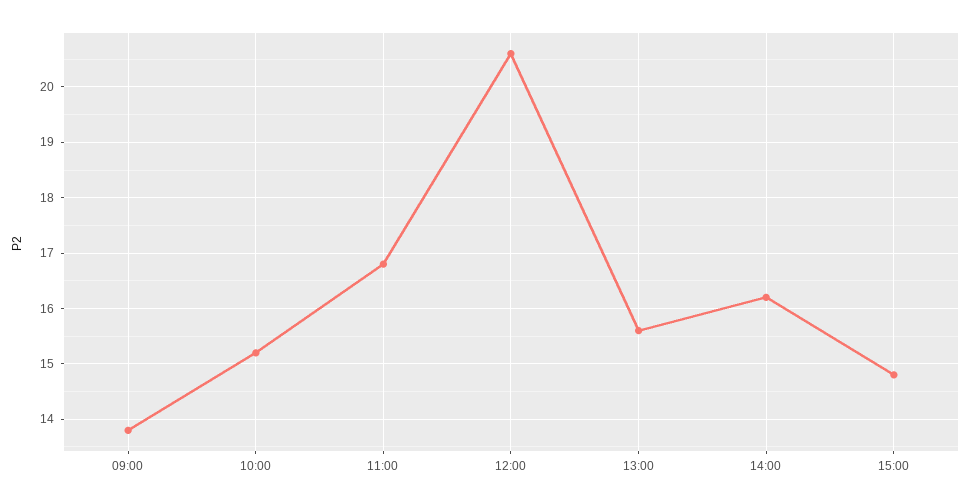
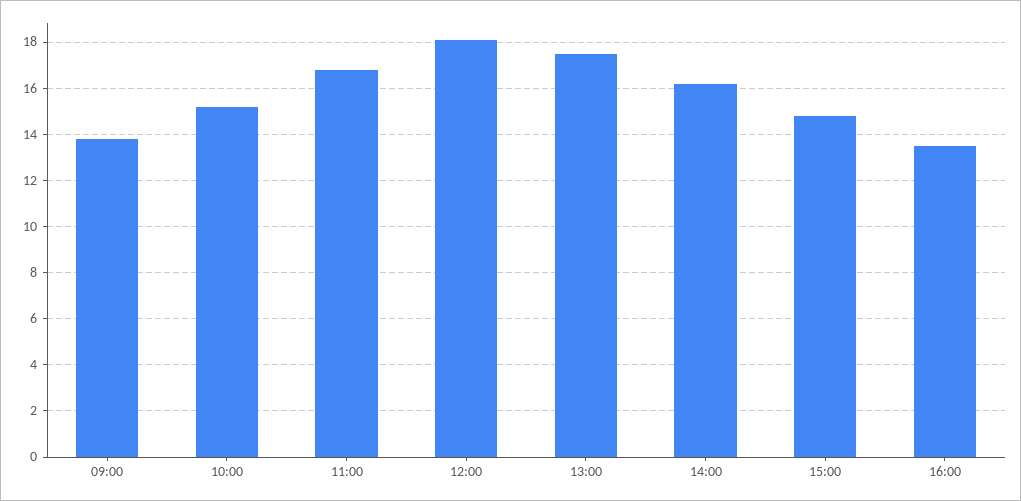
12:00: 20.5 -> 18
13:00: 15.5 -> 17.5
16:00: none -> 13.5

